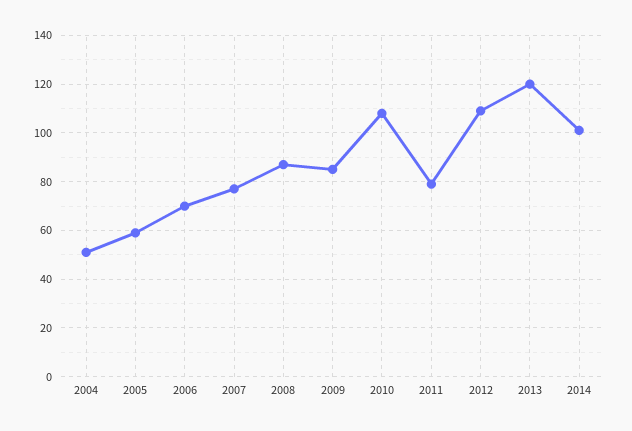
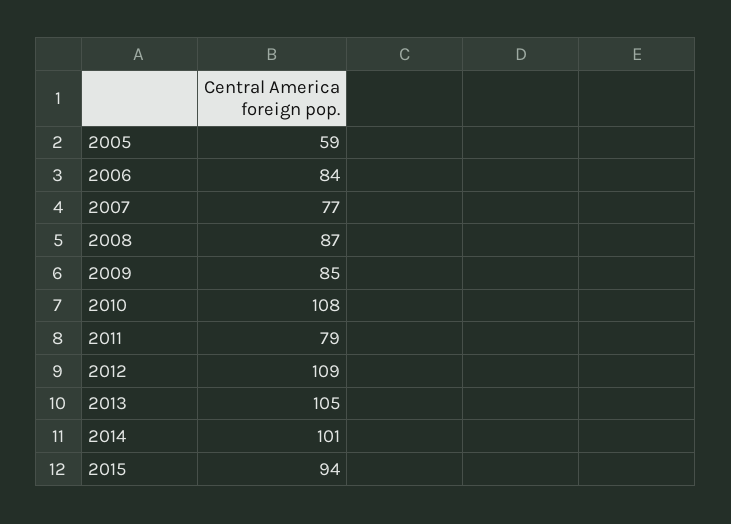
2004: 50 -> none
2006: 70 -> 84
2013: 120 -> 105
2015: none -> 94

